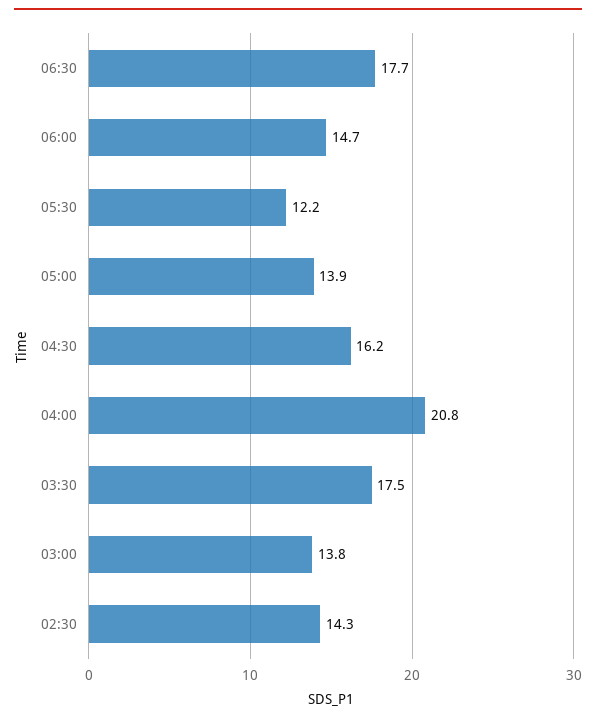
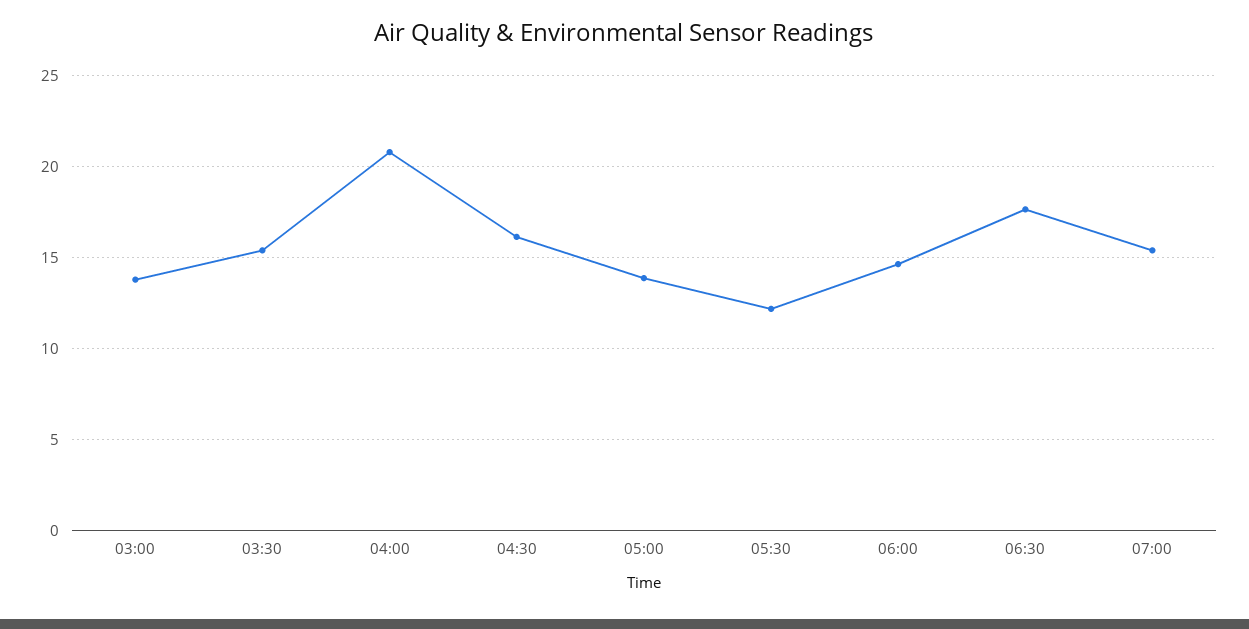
03:30: 17.5 -> 15.5
02:30: 14.3 -> none
07:00: none -> 15.5

